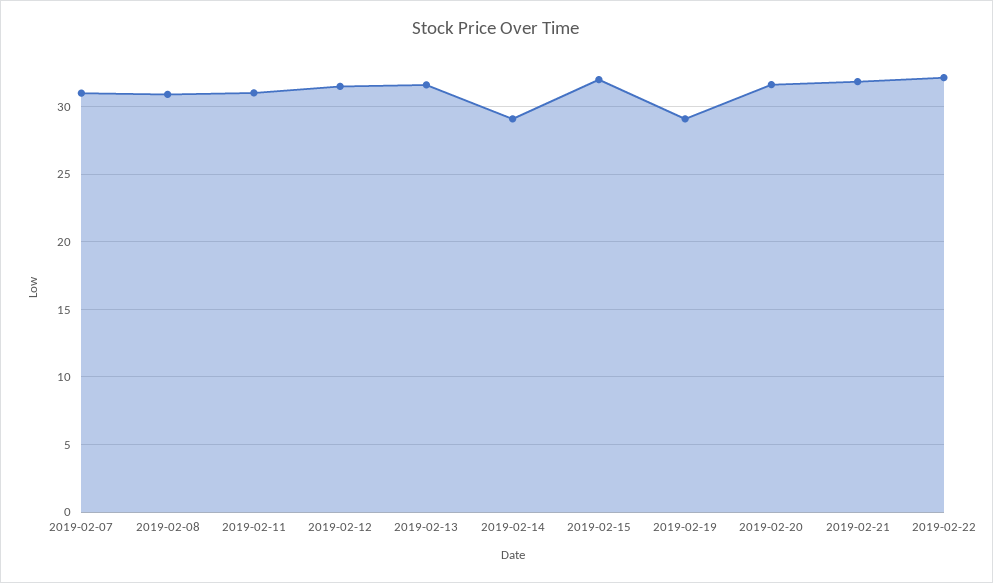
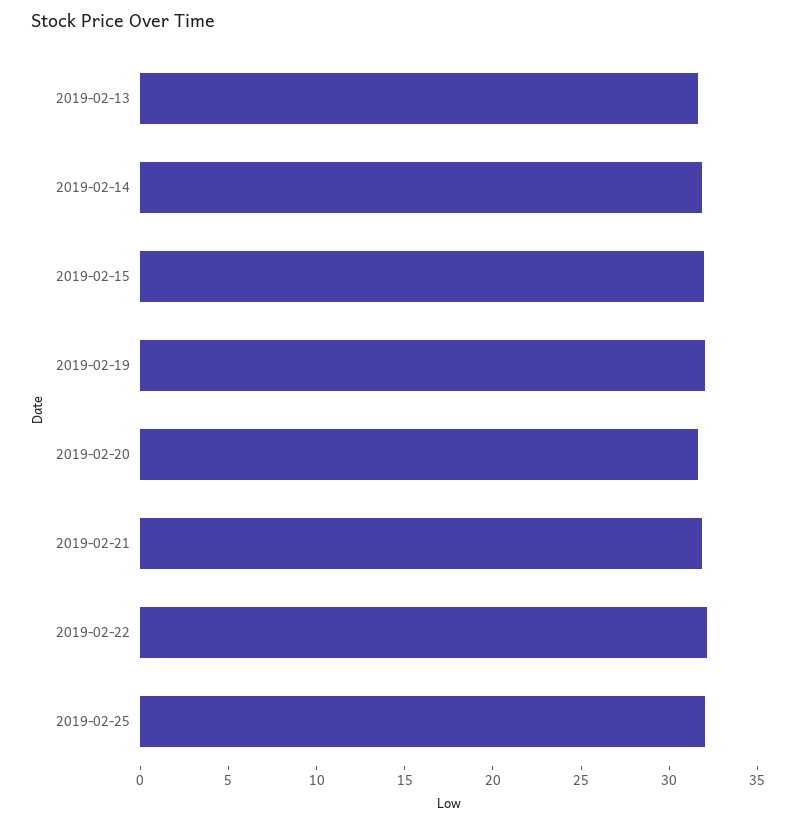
2019-02-07: 31 -> none
2019-02-08: 31 -> none
2019-02-11: 31 -> none
2019-02-12: 31.5 -> none
2019-02-14: 29 -> 32
2019-02-19: 29 -> 32
2019-02-25: none -> 32

